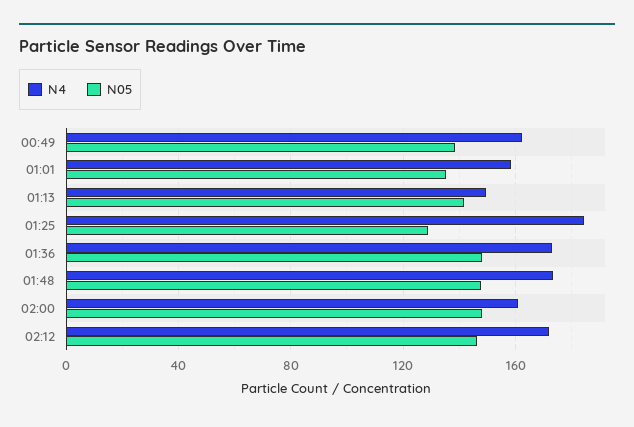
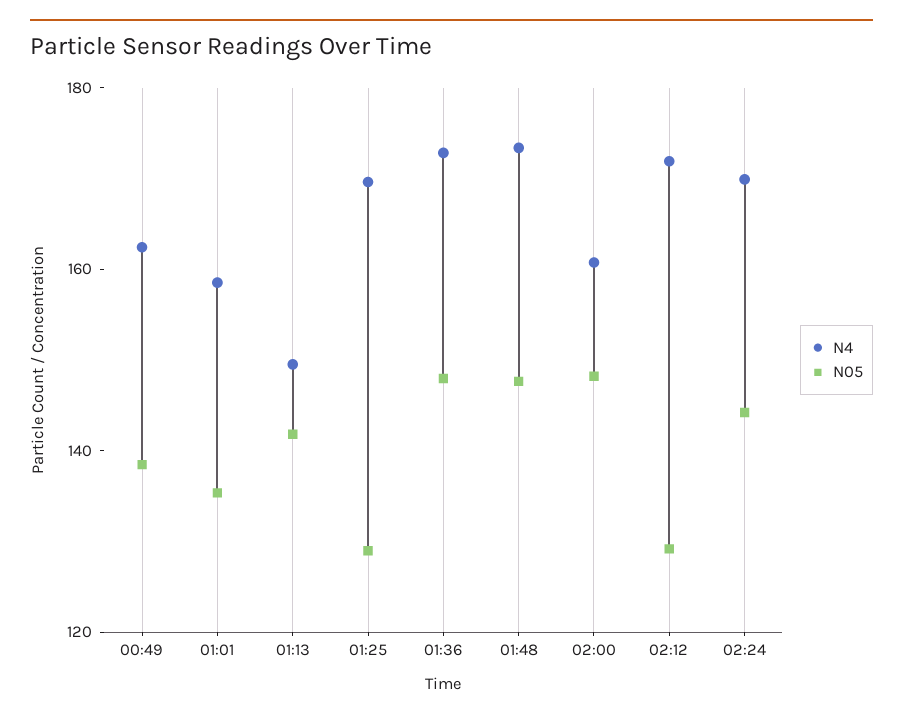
N4, 01:25: 185 -> 170
N05, 02:12: 145 -> 130
N4, 02:24: none -> 170
N05, 02:24: none -> 145

